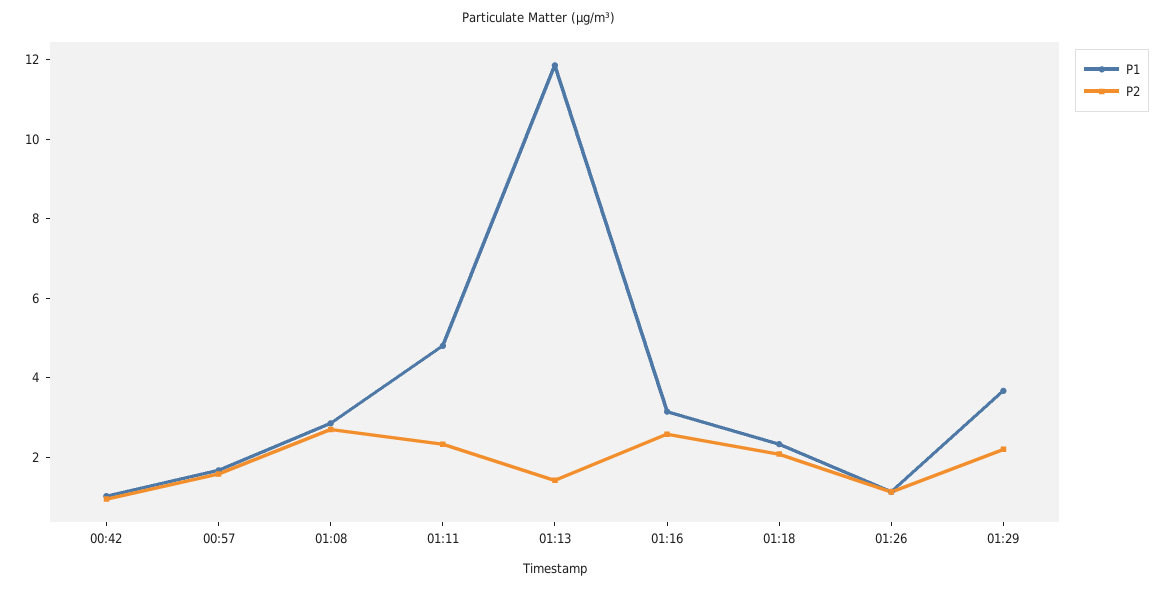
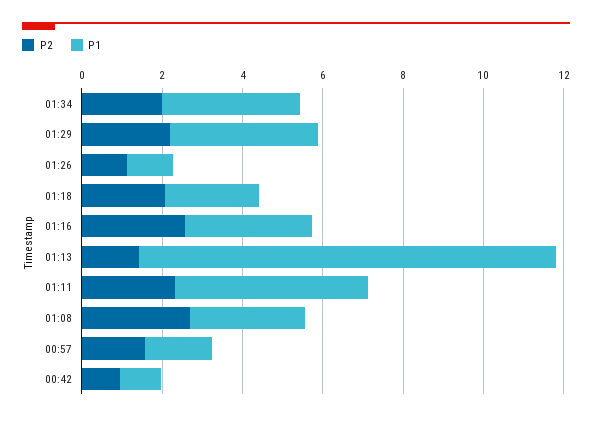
P1, 01:13: 12 -> 10.5
P2, 01:34: none -> 2
P1, 01:34: none -> 3.5

